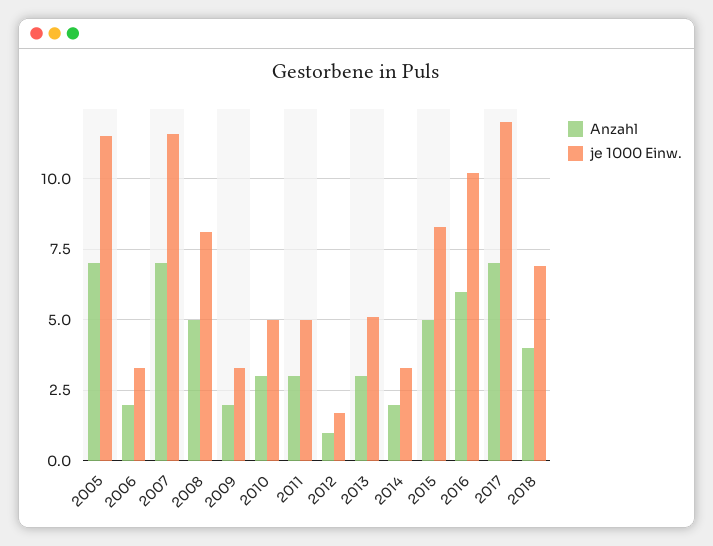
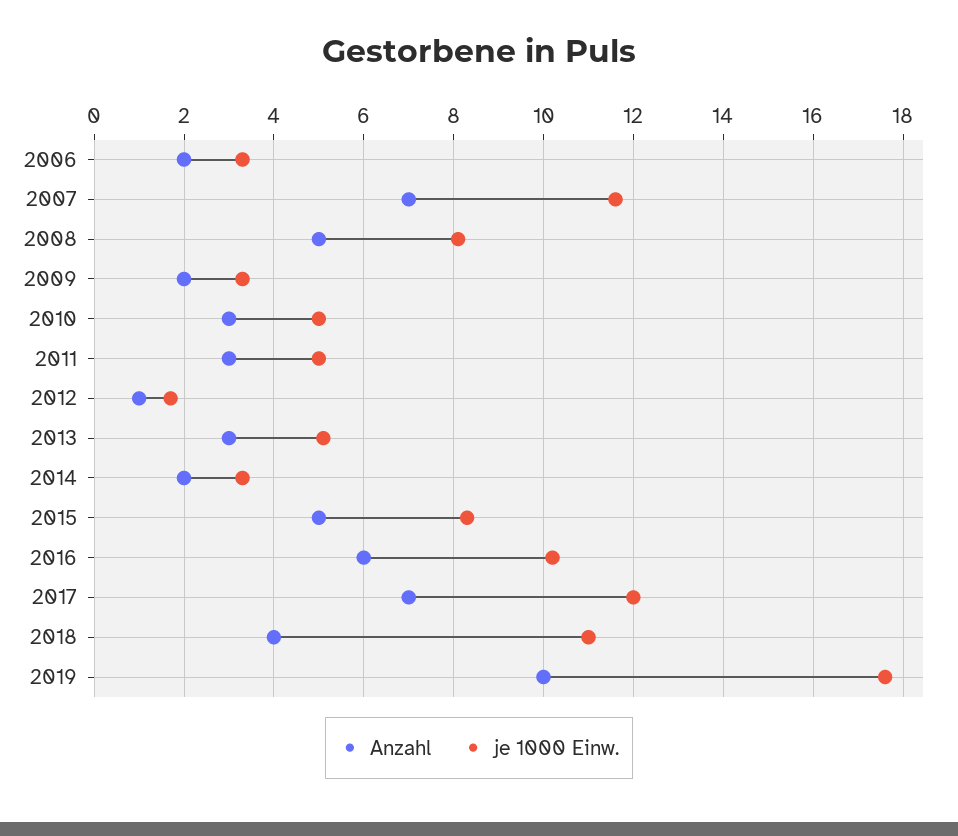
Anzahl, 2005: 7 -> none
je 1000 Einw., 2005: 11.5 -> none
je 1000 Einw., 2018: 7 -> 11
Anzahl, 2019: none -> 10
je 1000 Einw., 2019: none -> 17.5

